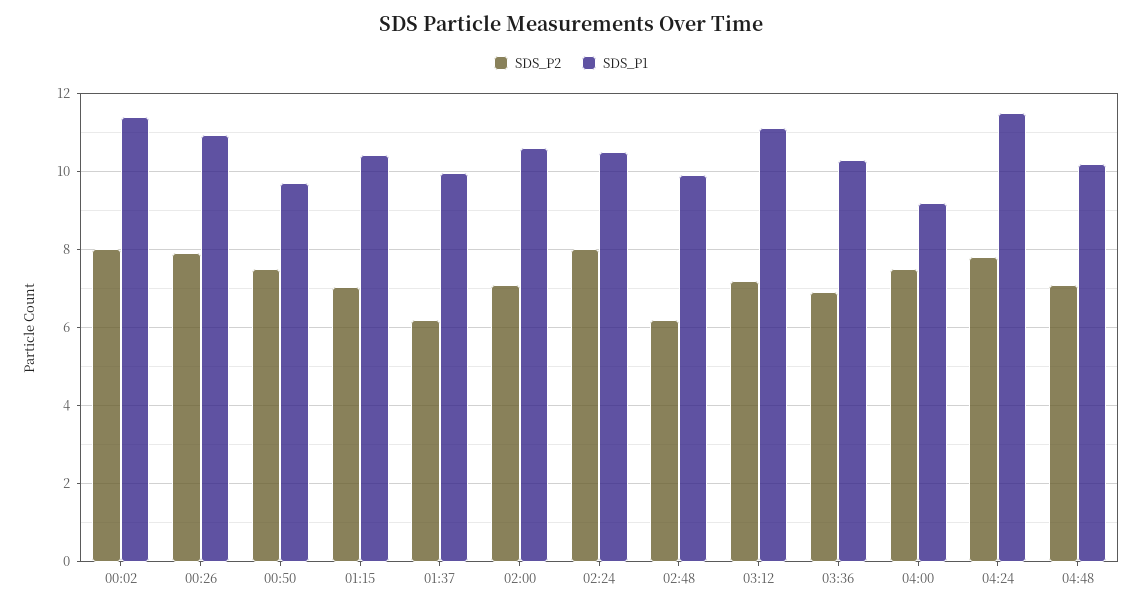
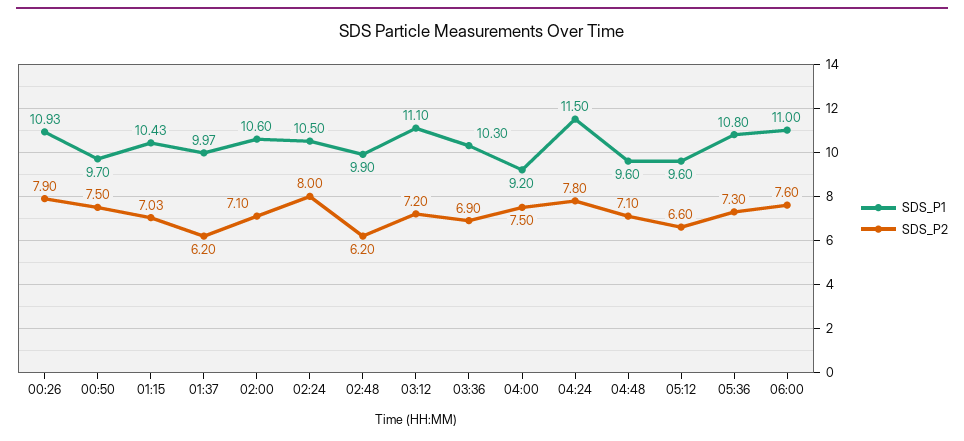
SDS_P2, 00:02: 8 -> none
SDS_P1, 00:02: 11.4 -> none
SDS_P1, 04:48: 10.2 -> 9.6
SDS_P1, 05:12: none -> 9.6
SDS_P2, 05:12: none -> 6.6
SDS_P1, 05:36: none -> 10.8
SDS_P2, 05:36: none -> 7.3
SDS_P1, 06:00: none -> 11
SDS_P2, 06:00: none -> 7.6

